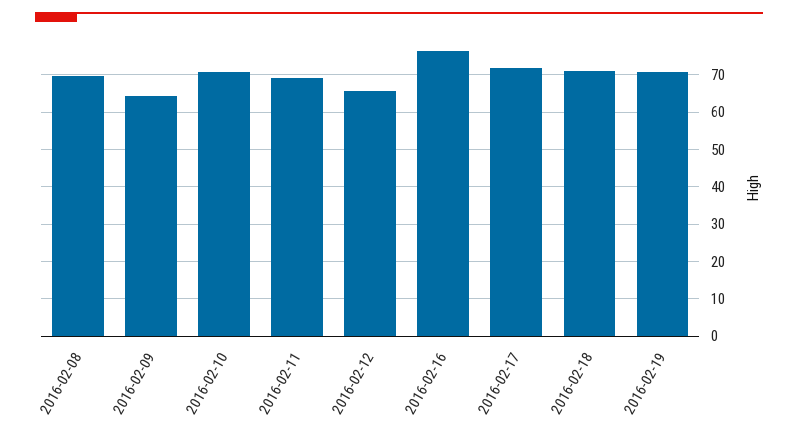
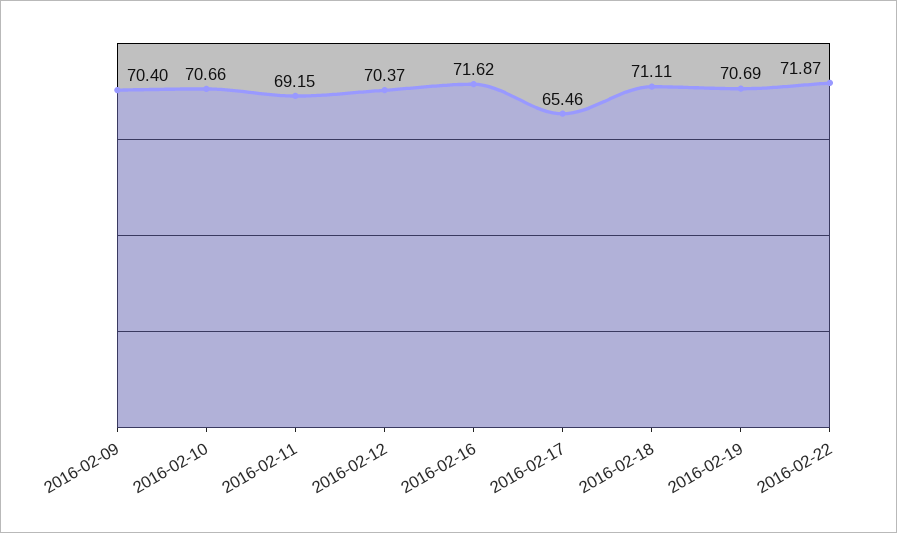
2016-02-08: 70 -> none
2016-02-09: 64 -> 70.4
2016-02-12: 66 -> 70.37
2016-02-16: 76 -> 71.62
2016-02-17: 72 -> 65.46
2016-02-22: none -> 71.87

